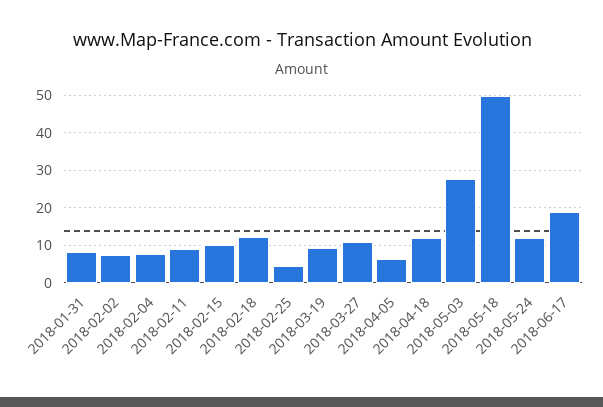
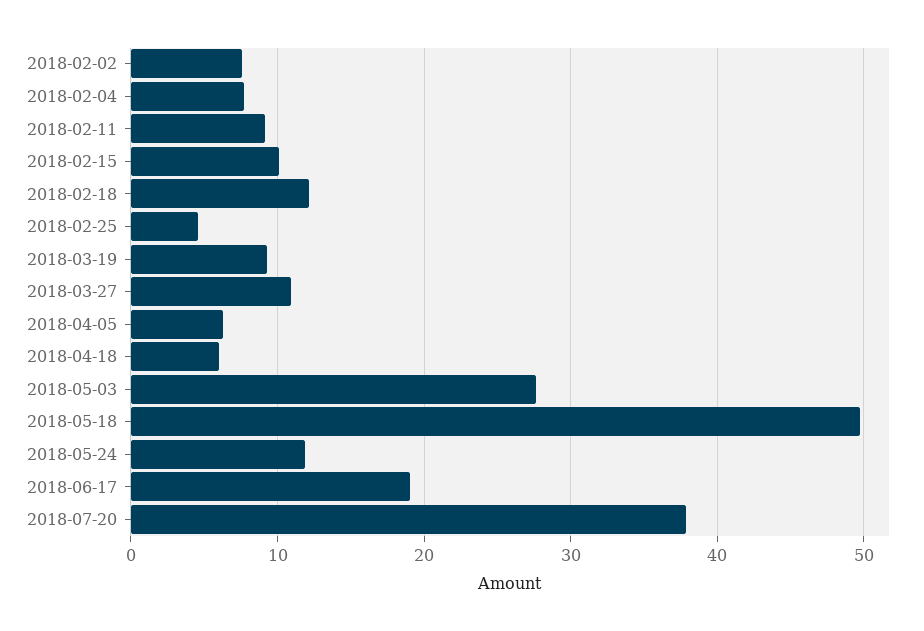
2018-01-31: 8 -> none
2018-04-18: 12 -> 6
2018-07-20: none -> 38

